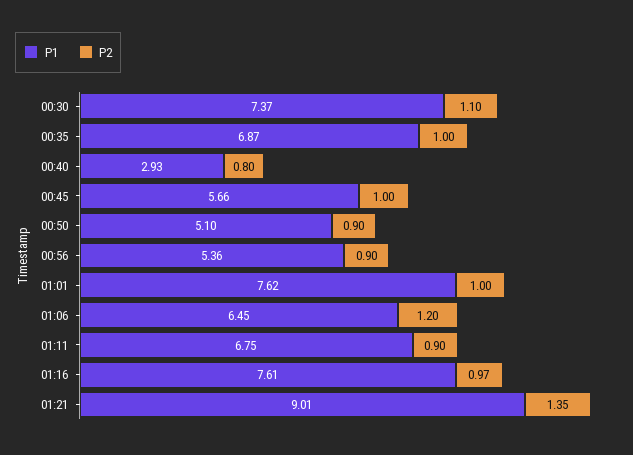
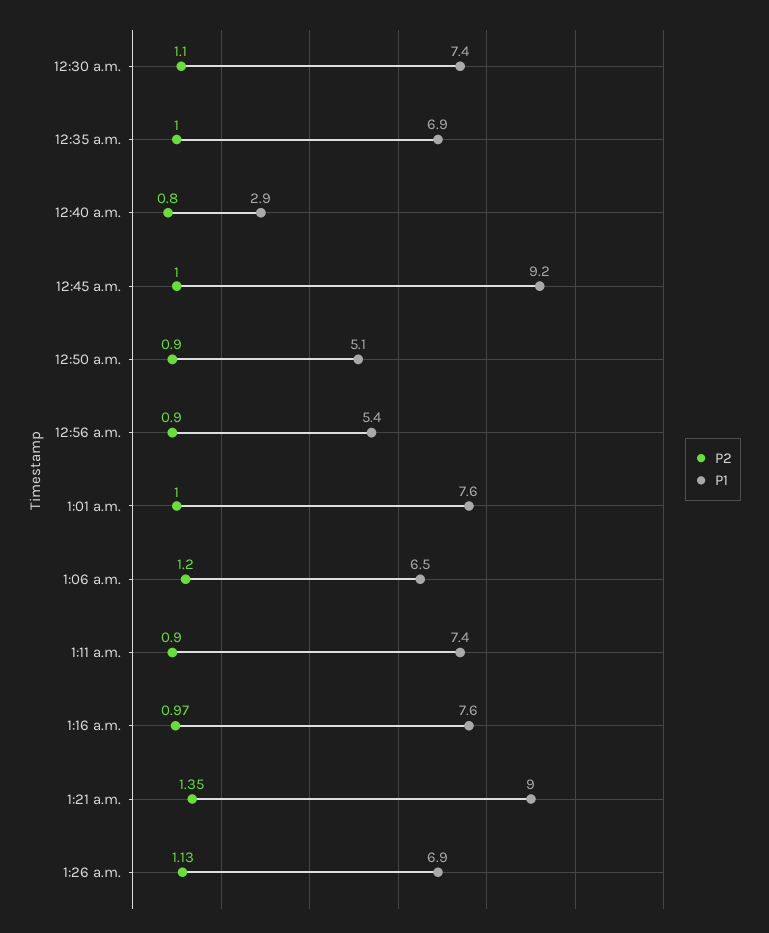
P1, 00:45: 5.66 -> 9.2
P1, 01:11: 6.75 -> 7.4
P2, 1:26 a.m.: none -> 1.13
P1, 1:26 a.m.: none -> 6.9

